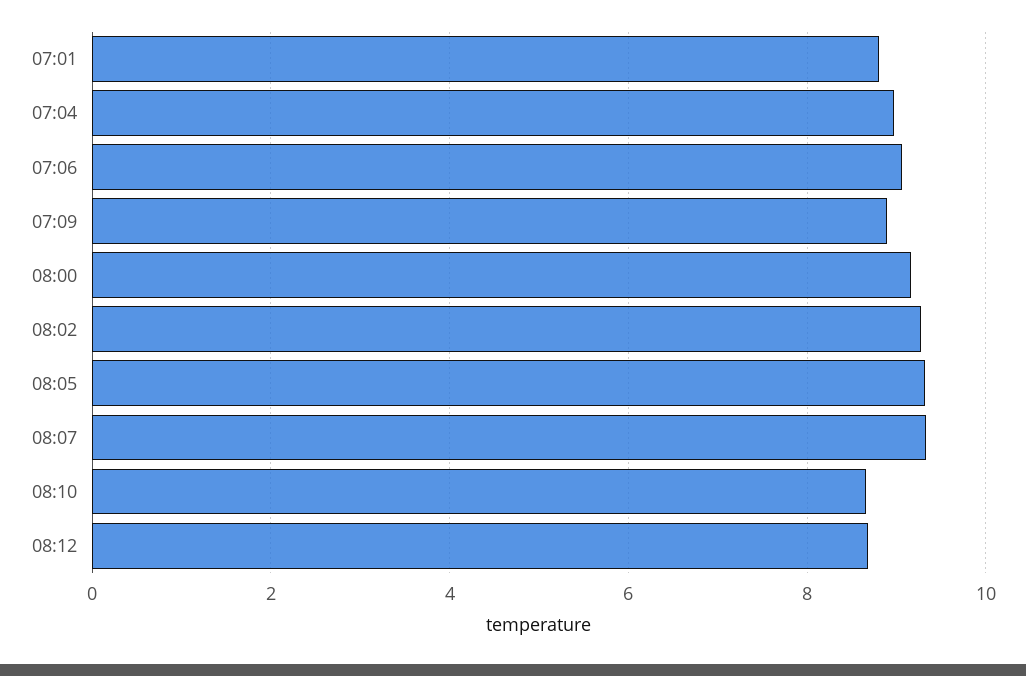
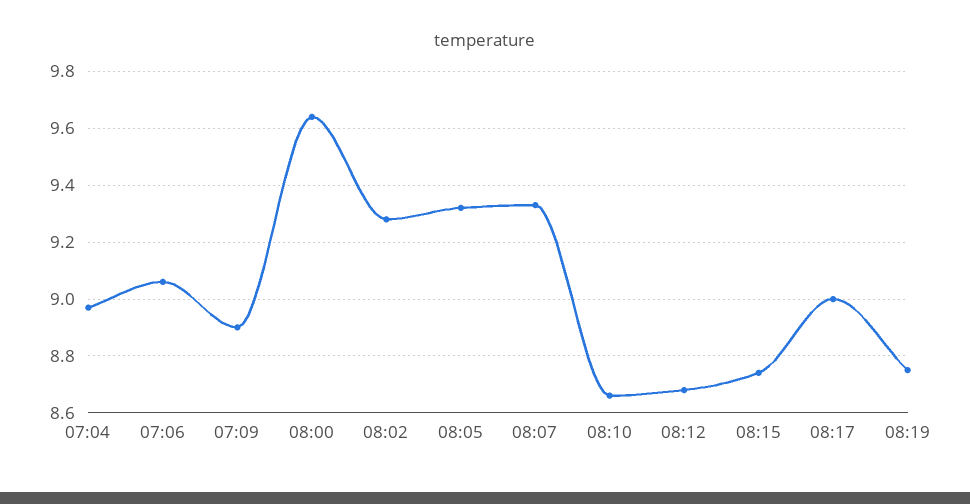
07:01: 8.8 -> none
08:00: 9.2 -> 9.65
08:15: none -> 8.75
08:17: none -> 9
08:19: none -> 8.75

